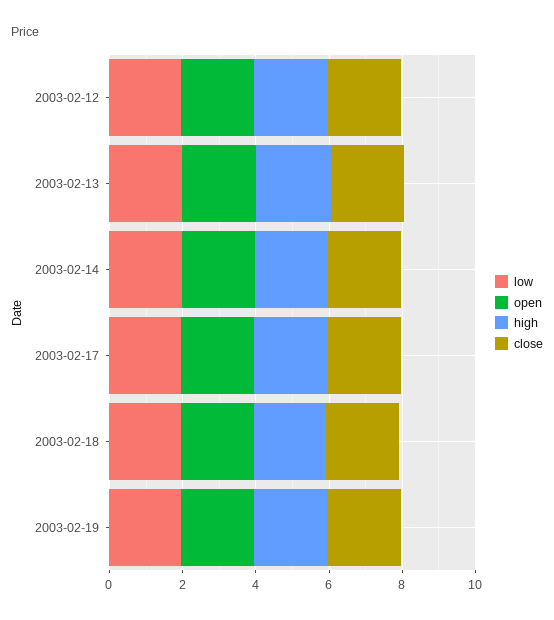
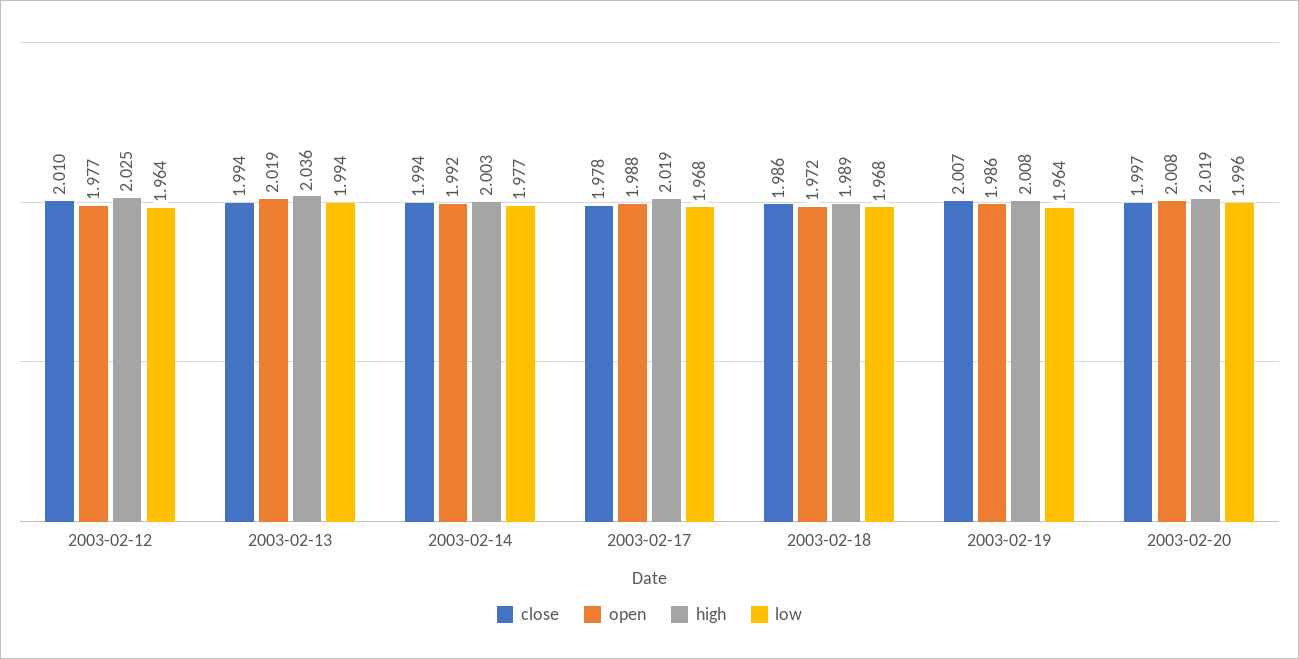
close, 2003-02-20: none -> 1.997
open, 2003-02-20: none -> 2.008
high, 2003-02-20: none -> 2.019
low, 2003-02-20: none -> 1.996

